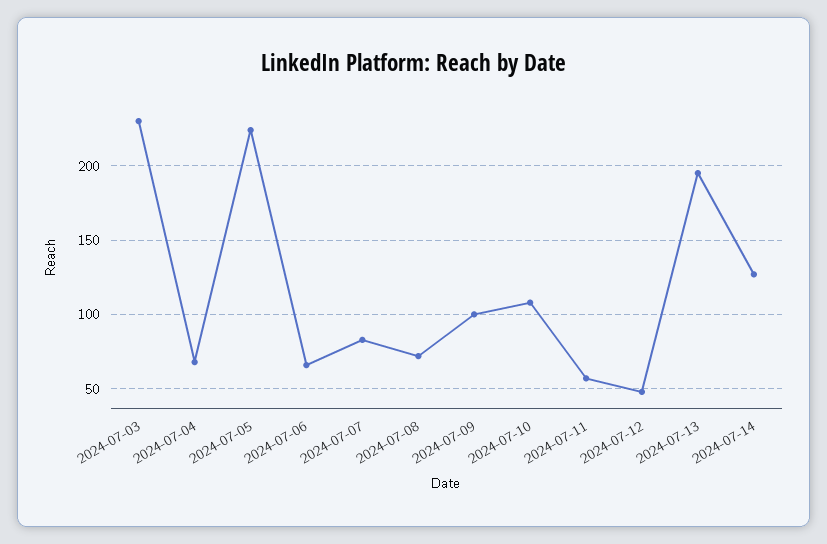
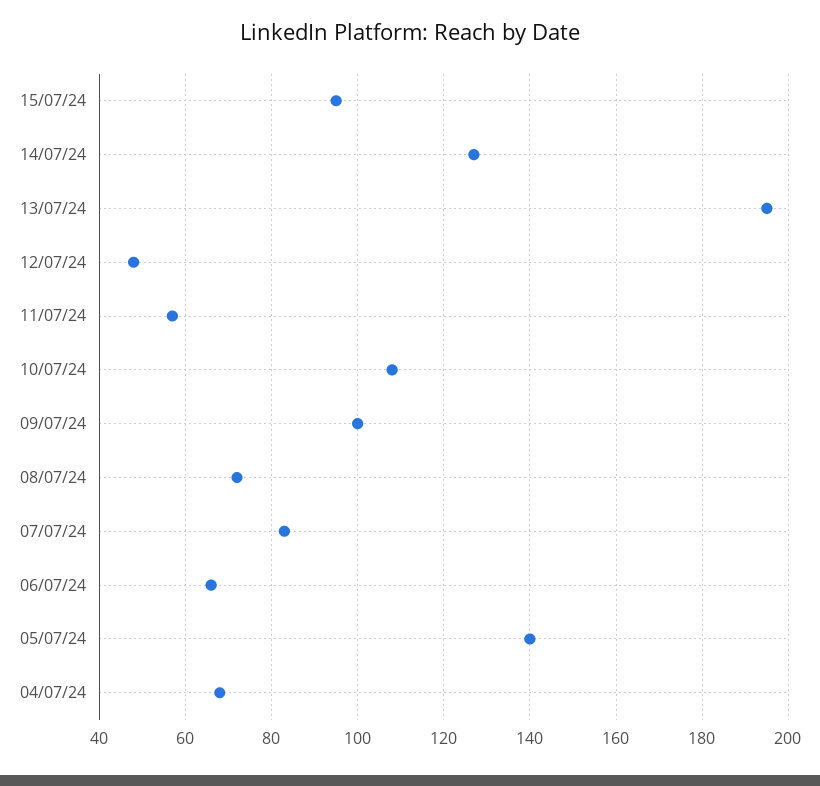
2024-07-03: 230 -> none
2024-07-05: 225 -> 140
15/07/24: none -> 95

